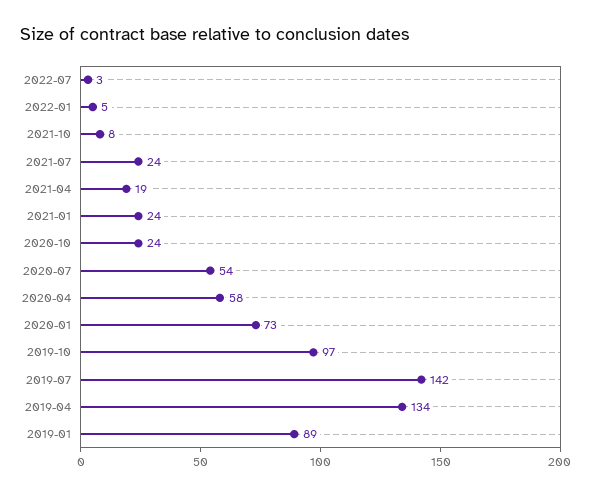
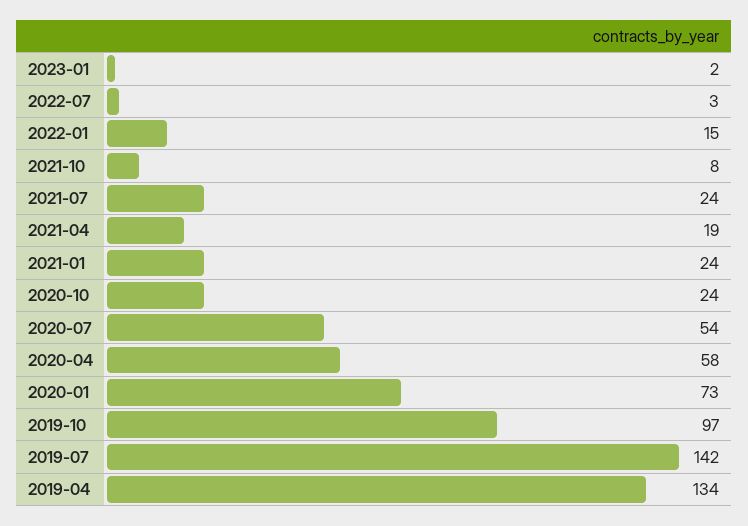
2022-01: 5 -> 15
2019-01: 89 -> none
2023-01: none -> 2

